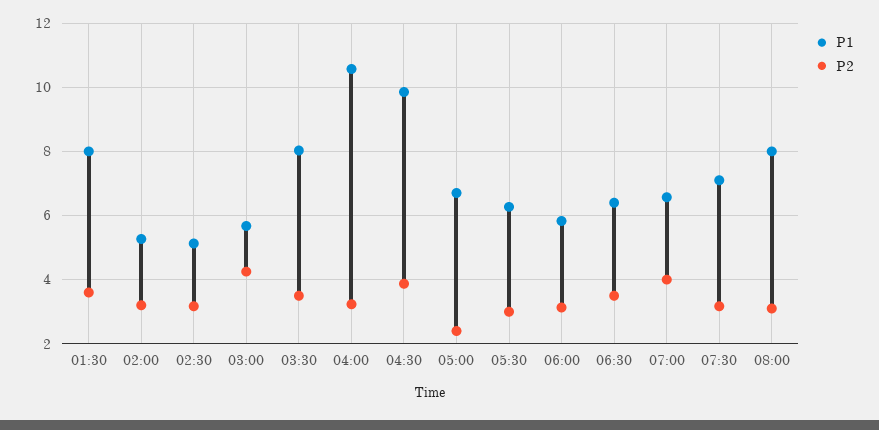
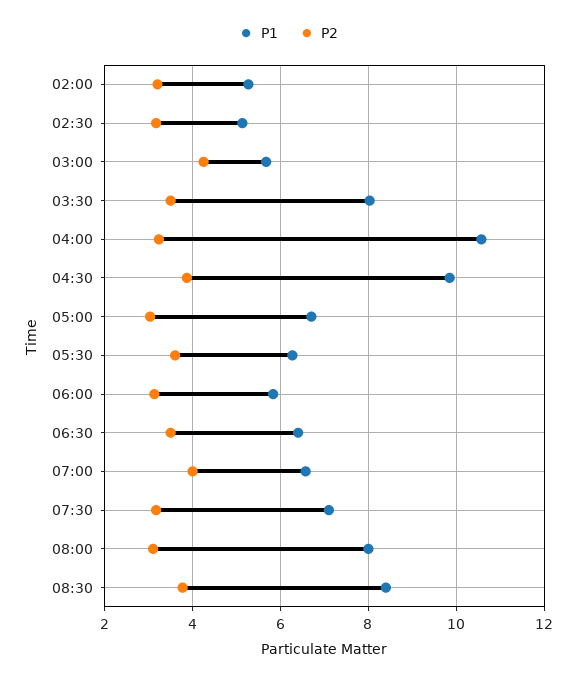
P1, 01:30: 8 -> none
P2, 01:30: 3.6 -> none
P2, 05:00: 2.4 -> 3
P2, 05:30: 3 -> 3.6
P1, 08:30: none -> 8.4
P2, 08:30: none -> 3.8

